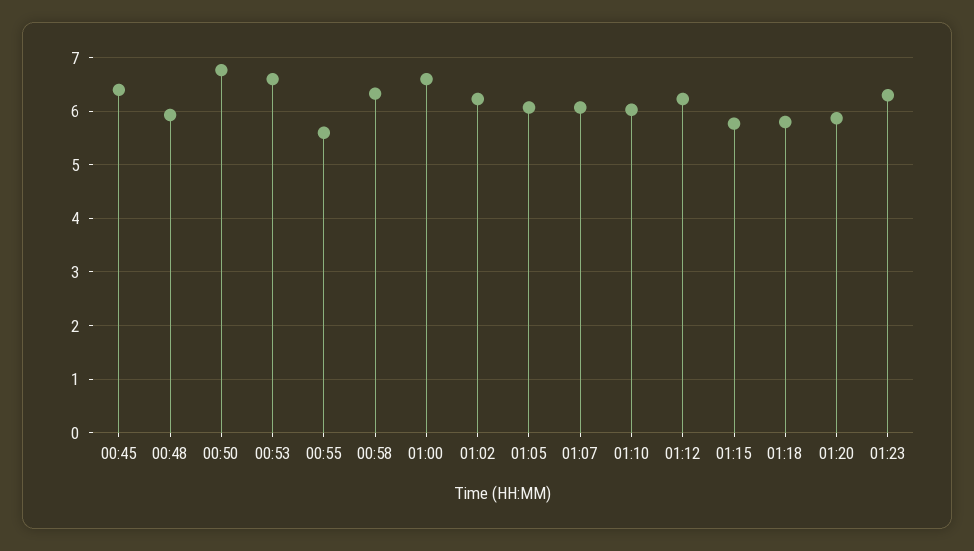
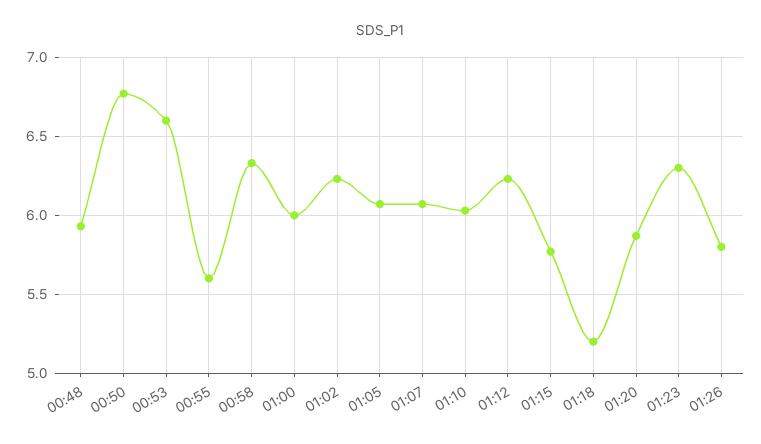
00:45: 6.4 -> none
01:00: 6.6 -> 6
01:18: 5.8 -> 5.2
01:26: none -> 5.8

